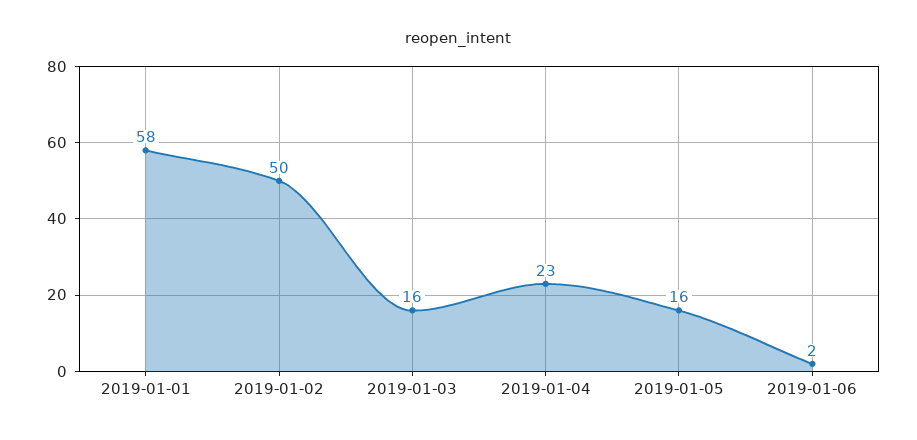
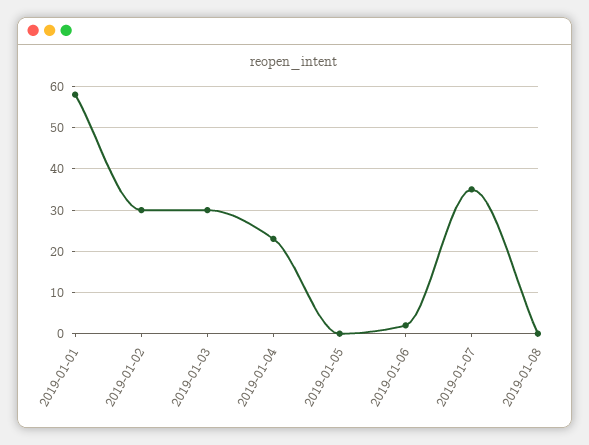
2019-01-02: 50 -> 30
2019-01-03: 16 -> 30
2019-01-05: 16 -> 0
2019-01-07: none -> 35
2019-01-08: none -> 0

